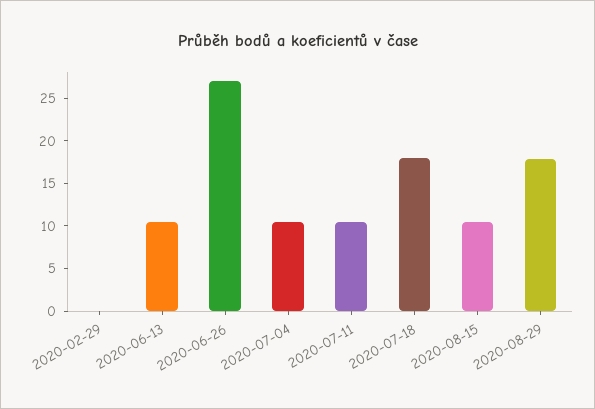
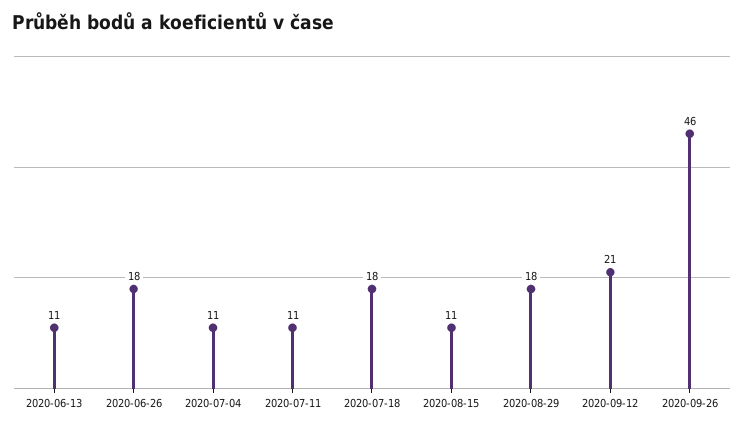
2020-02-29: 0 -> none
2020-06-26: 27 -> 18
2020-09-12: none -> 21
2020-09-26: none -> 46

